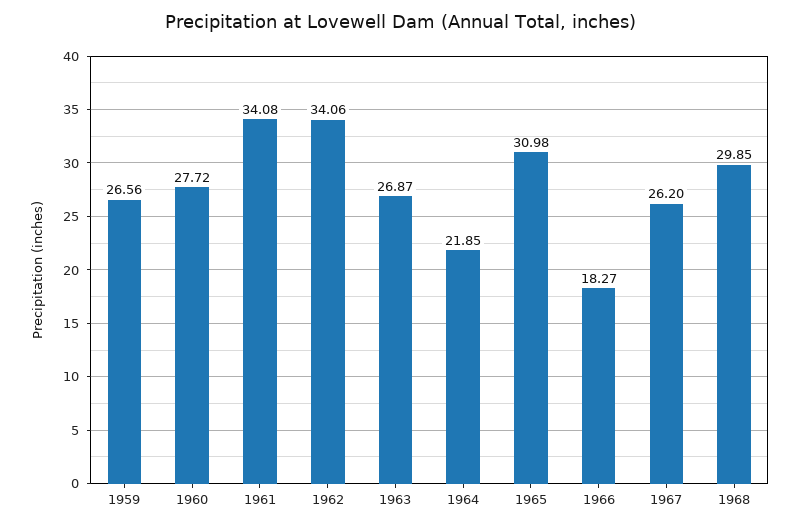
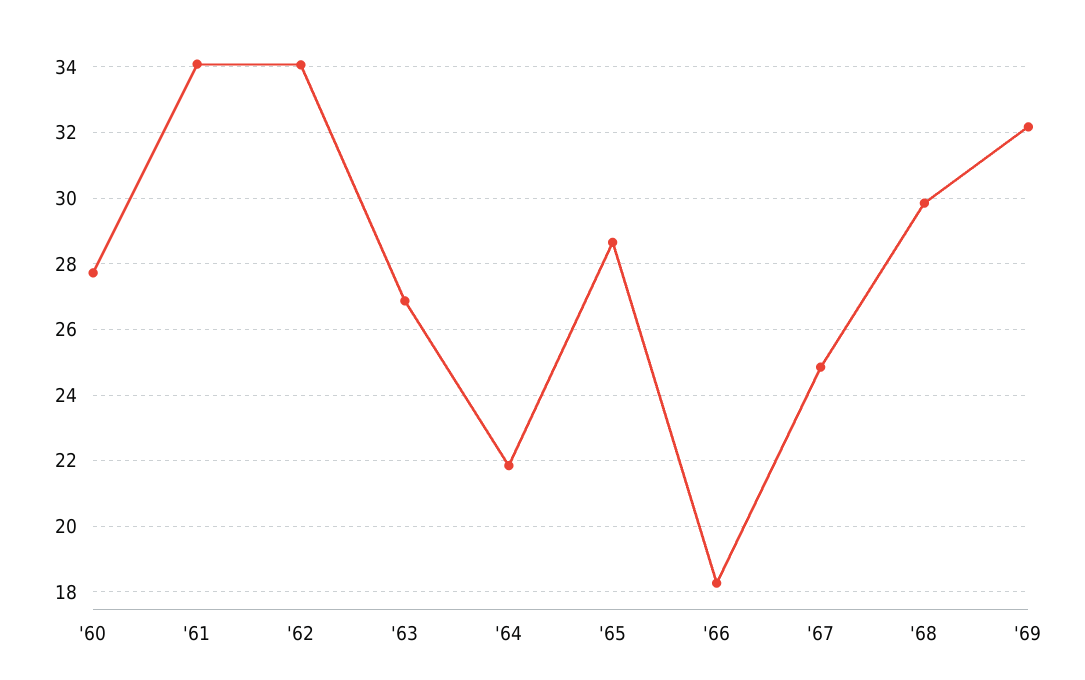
1959: 26.56 -> none
1965: 30.98 -> 28.6
1967: 26.2 -> 24.8
'69: none -> 32.2

